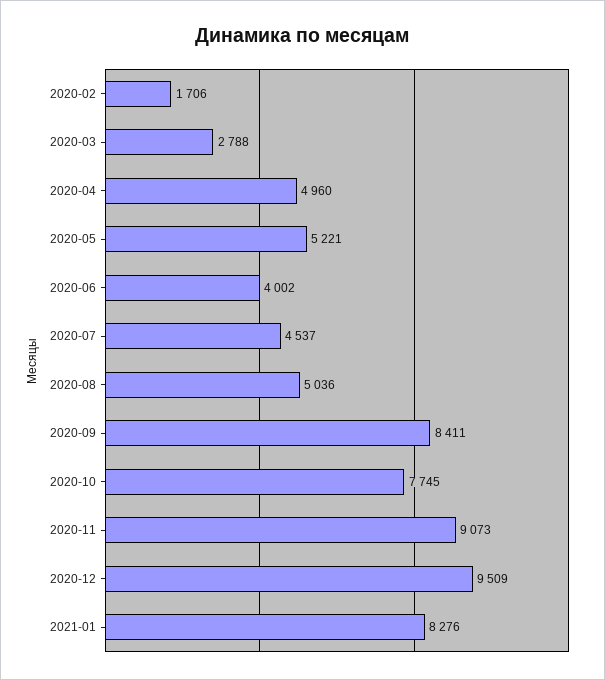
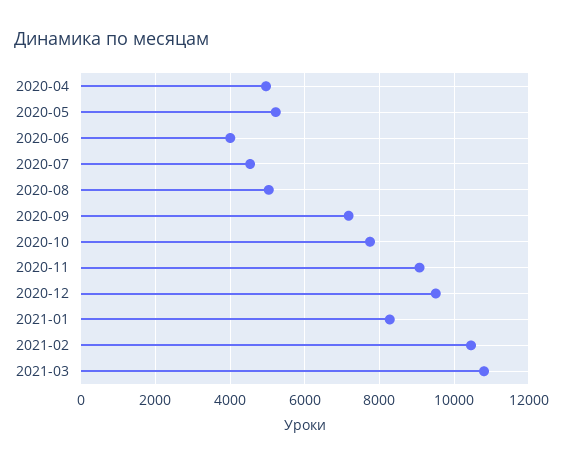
2020-02: 1706 -> none
2020-03: 2788 -> none
2020-09: 8411 -> 7200
2021-02: none -> 10400
2021-03: none -> 10800

